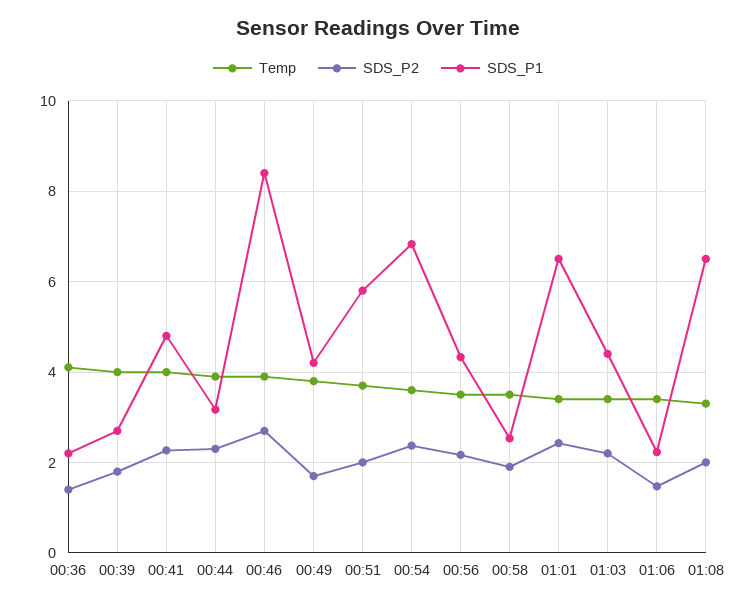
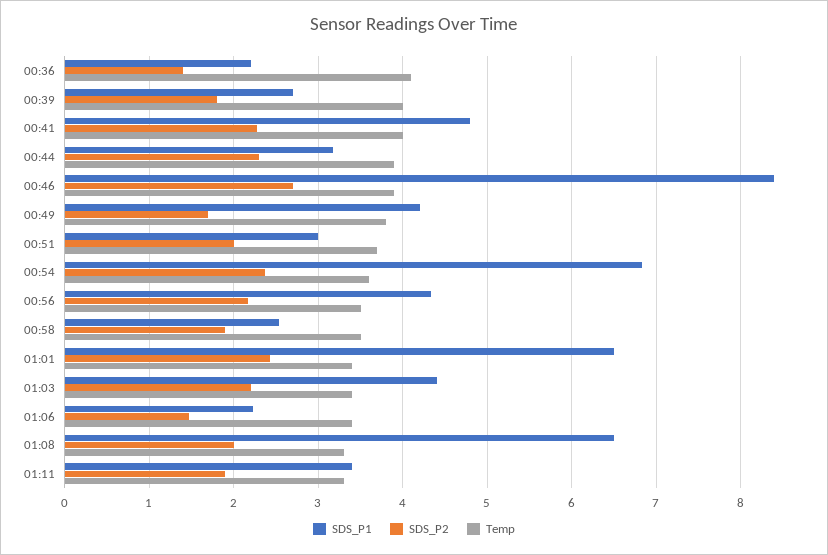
SDS_P1, 00:51: 5.8 -> 3
SDS_P1, 01:11: none -> 3.4
SDS_P2, 01:11: none -> 1.9
Temp, 01:11: none -> 3.3

